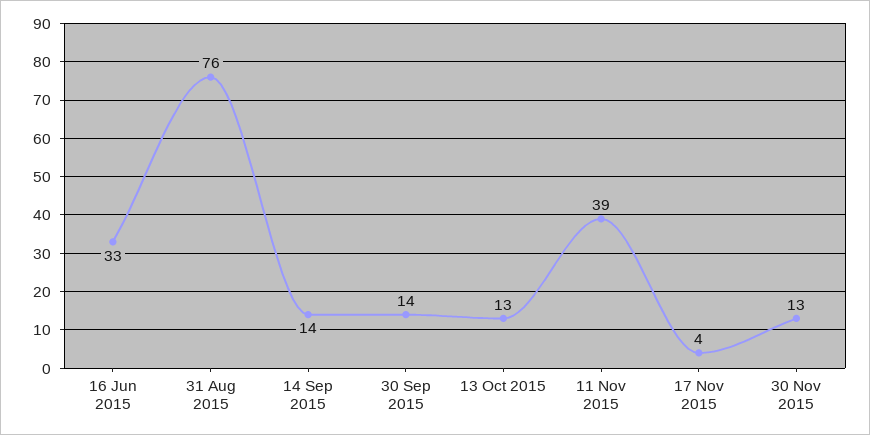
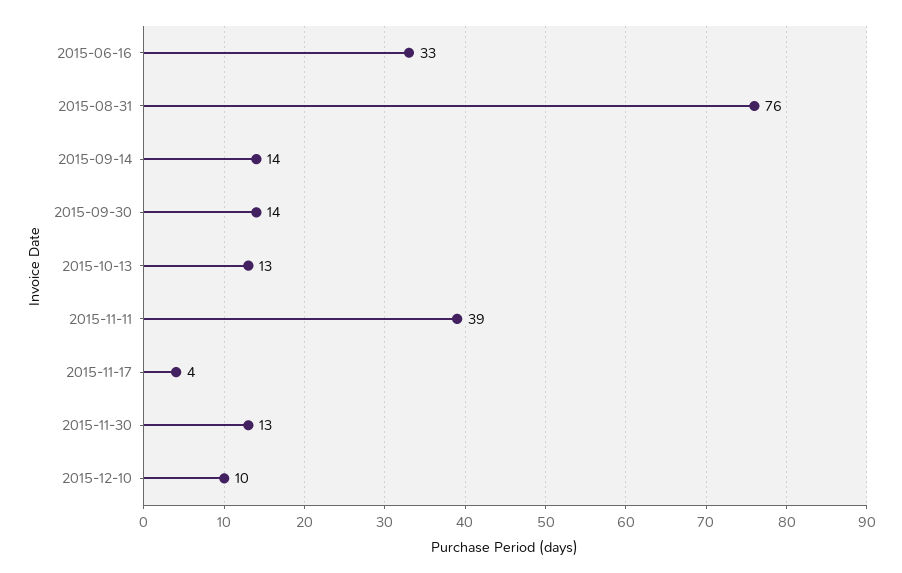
2015-12-10: none -> 10

